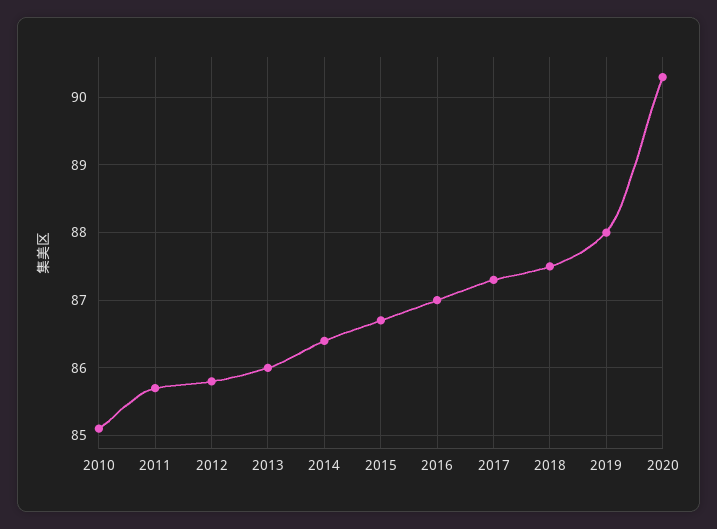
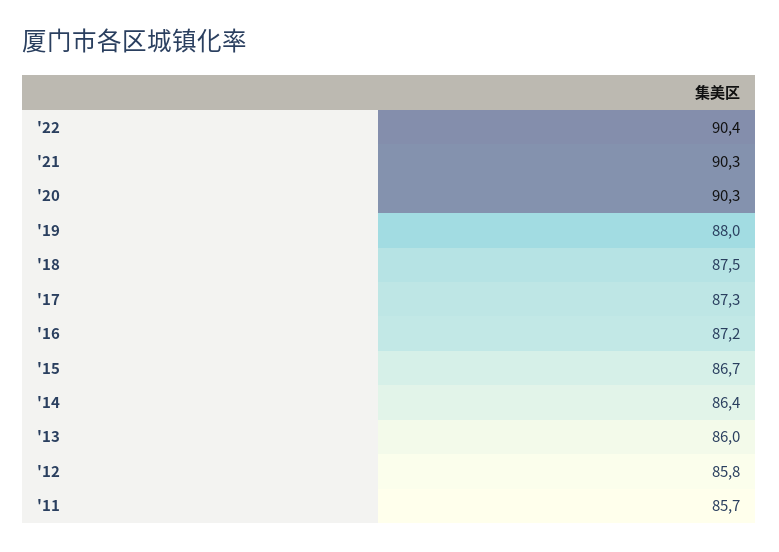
2010: 85.1 -> none
2016: 87 -> 87.2
'22: none -> 90.4
'21: none -> 90.3

